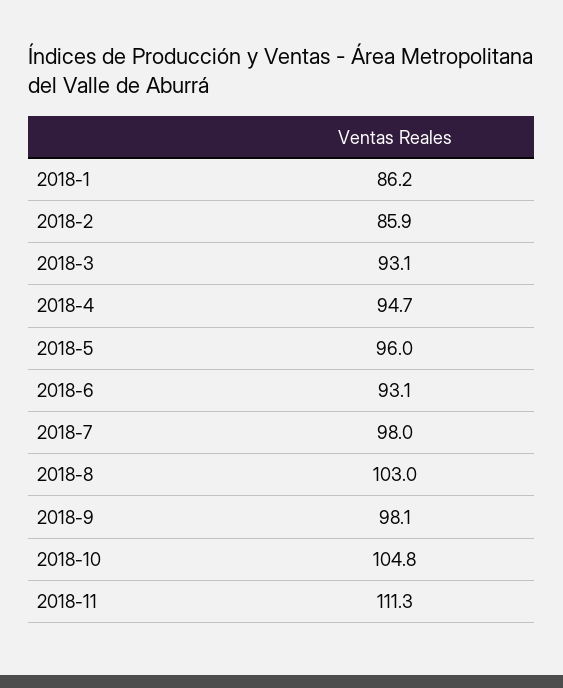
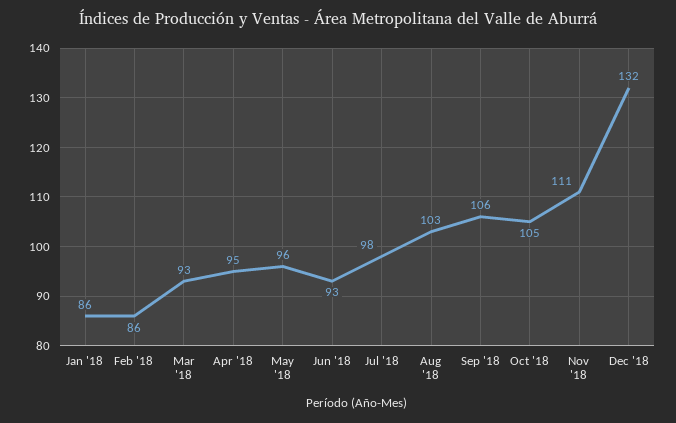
2018-9: 98.1 -> 106
Dec '18: none -> 132

